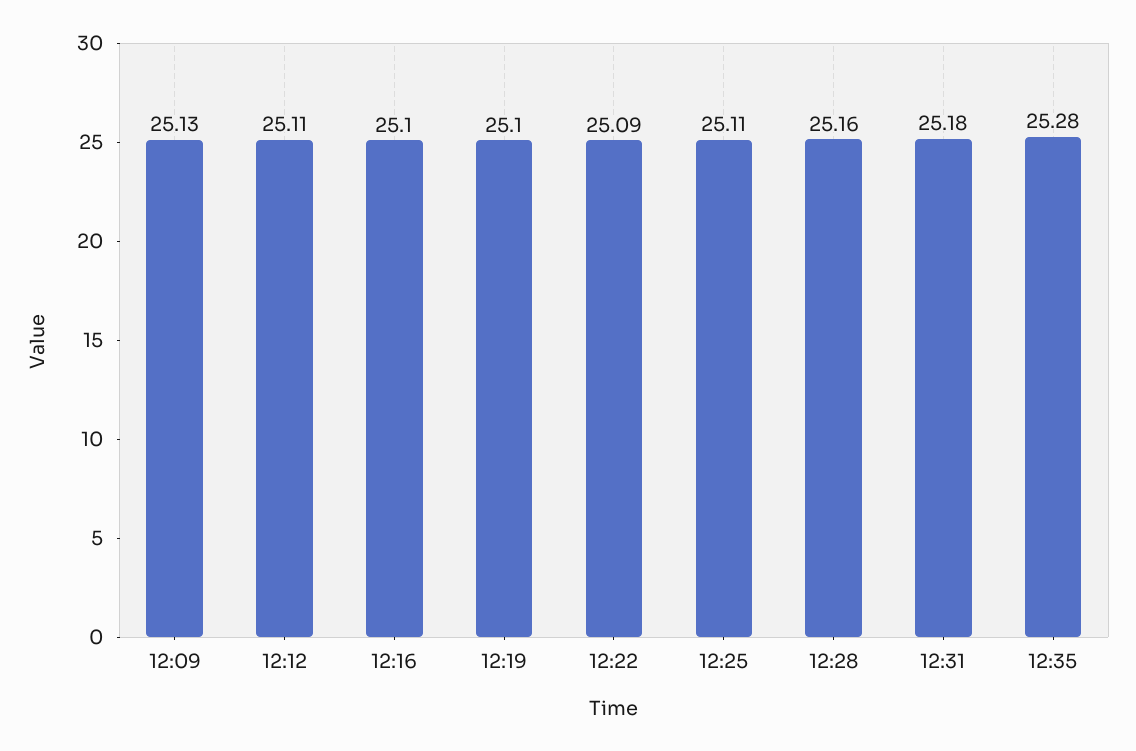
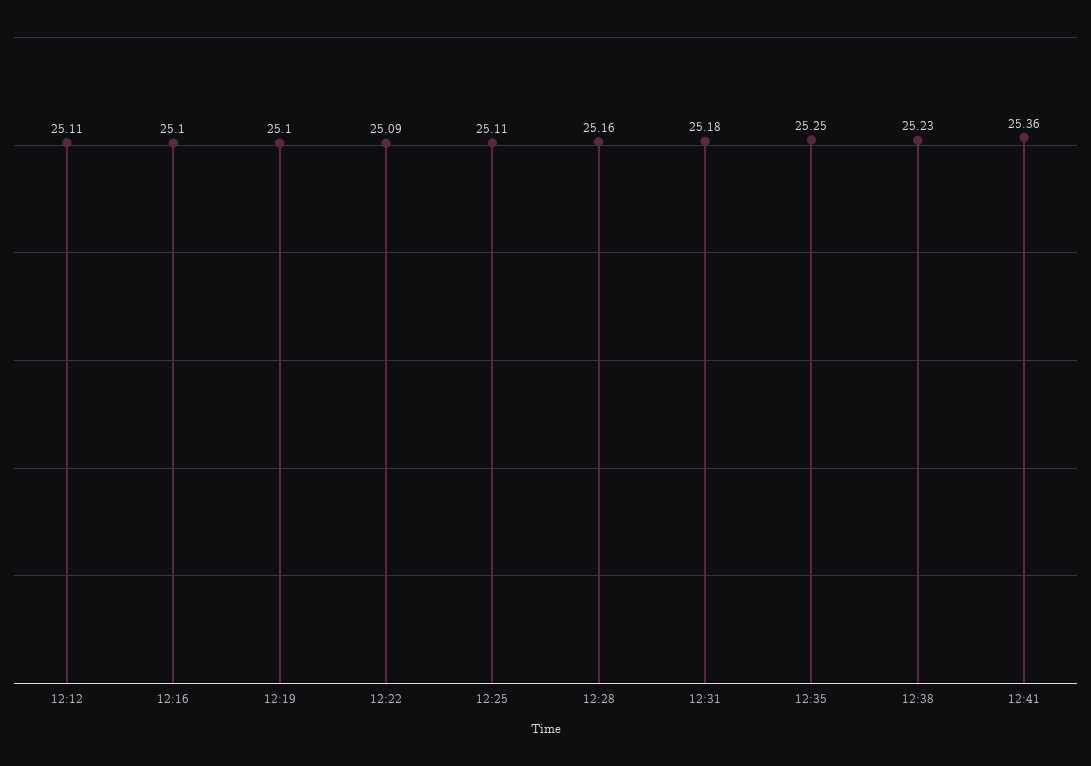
12:09: 25.13 -> none
12:35: 25.28 -> 25.25
12:38: none -> 25.23
12:41: none -> 25.36

